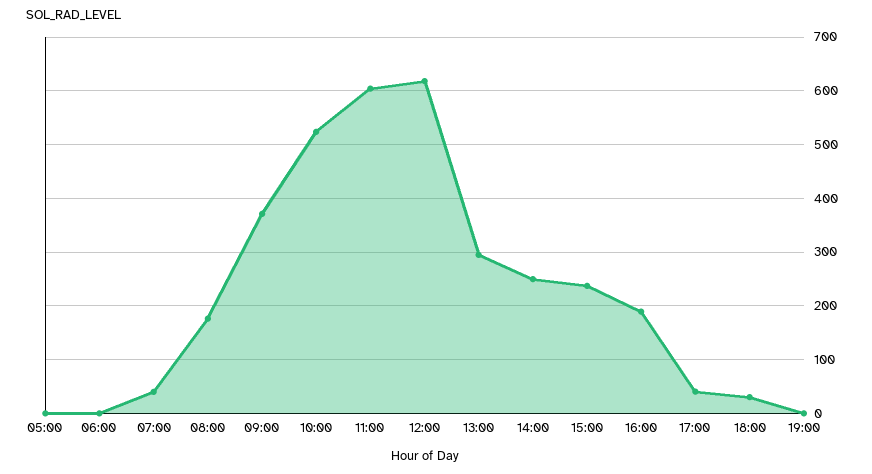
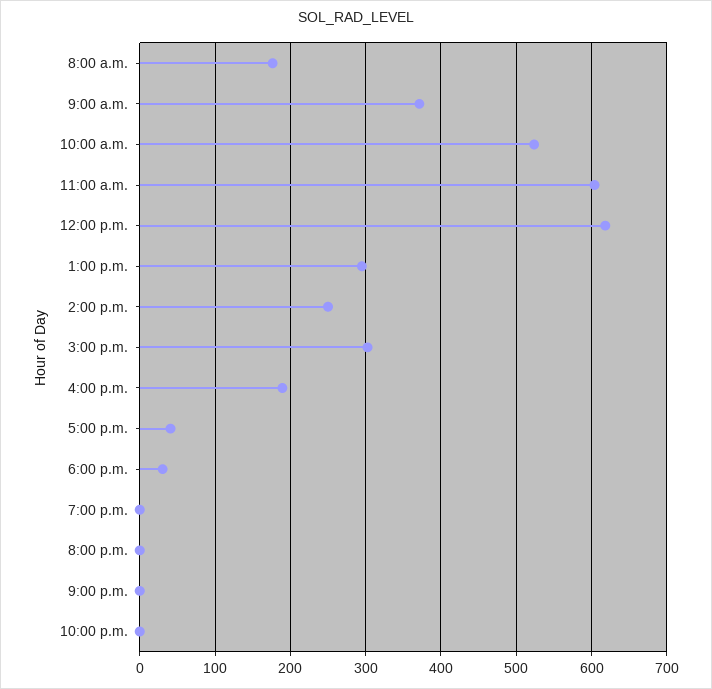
05:00: 0 -> none
06:00: 0 -> none
07:00: 40 -> none
15:00: 240 -> 300
8:00 p.m.: none -> 0
9:00 p.m.: none -> 0
10:00 p.m.: none -> 0

